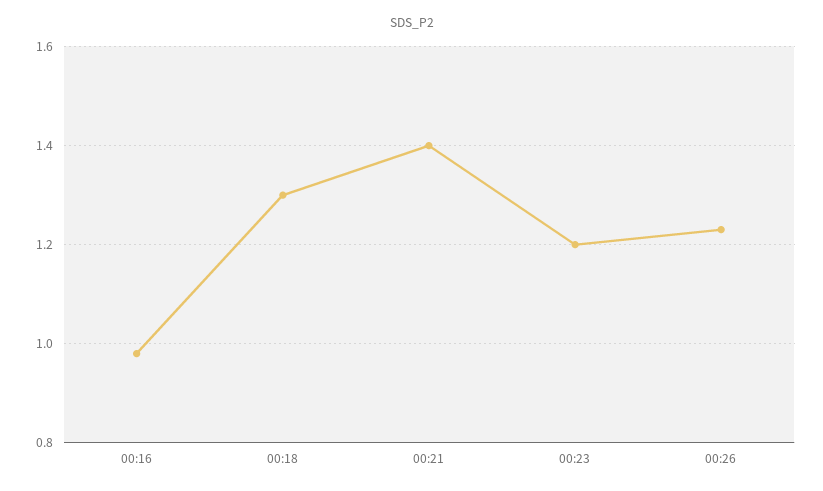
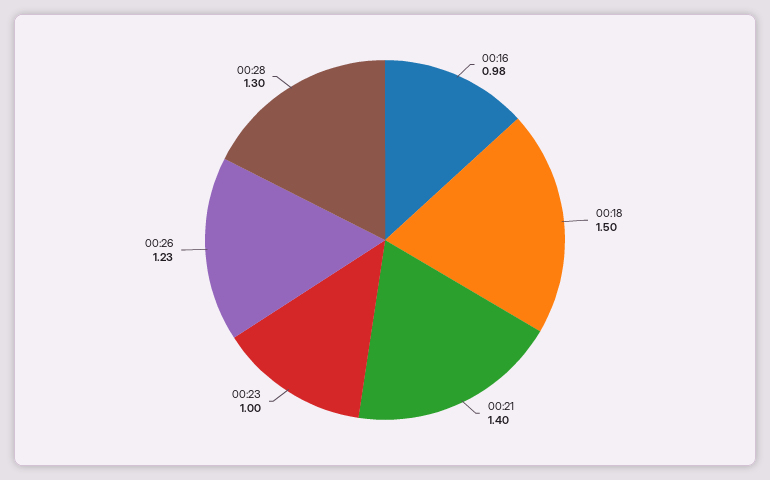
00:18: 1.3 -> 1.5
00:23: 1.2 -> 1
00:28: none -> 1.3

